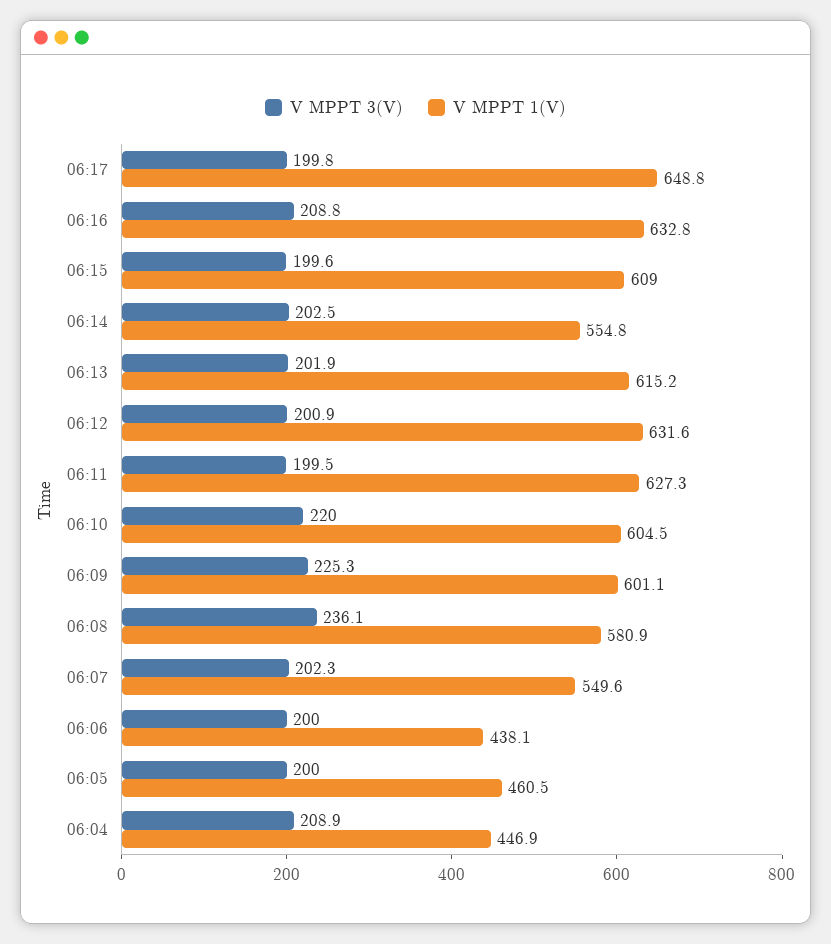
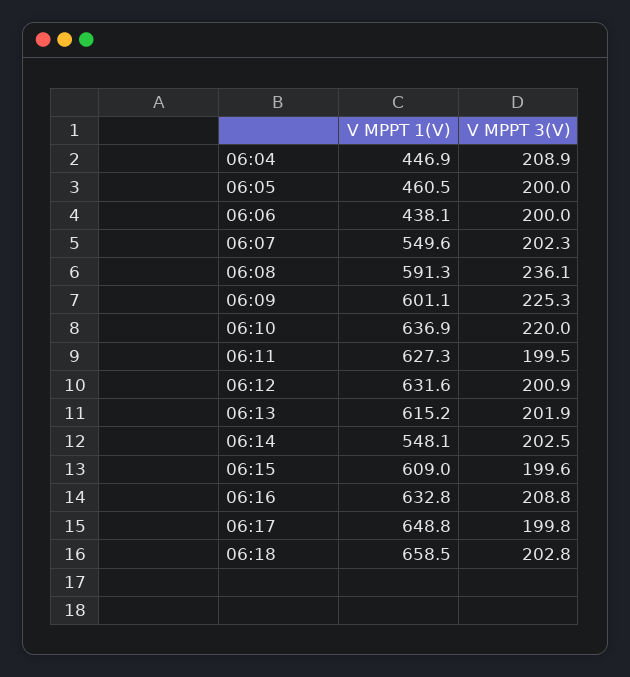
V MPPT 1(V), 06:14: 554.8 -> 548.1
V MPPT 1(V), 06:10: 604.5 -> 636.9
V MPPT 1(V), 06:08: 580.9 -> 591.3
V MPPT 1(V), 06:18: none -> 658.5
V MPPT 3(V), 06:18: none -> 202.8

